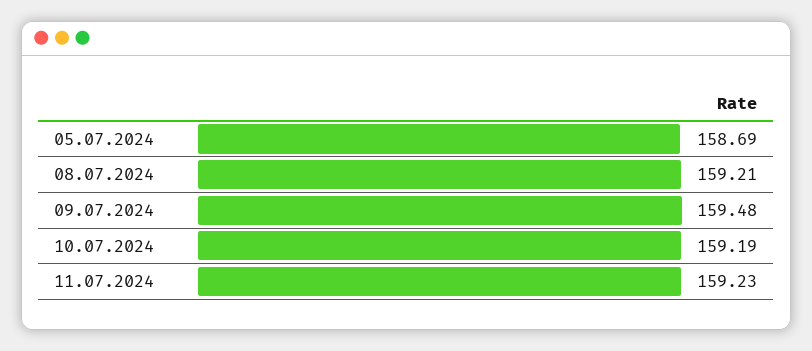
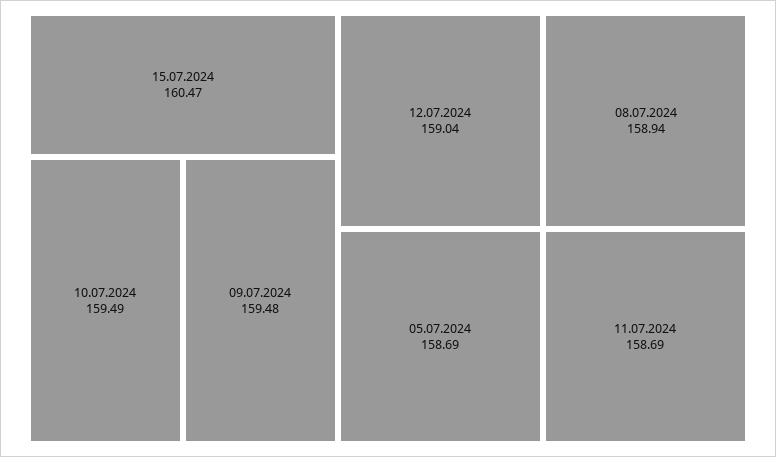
08.07.2024: 159.21 -> 158.94
10.07.2024: 159.19 -> 159.49
11.07.2024: 159.23 -> 158.69
15.07.2024: none -> 160.47
12.07.2024: none -> 159.04

